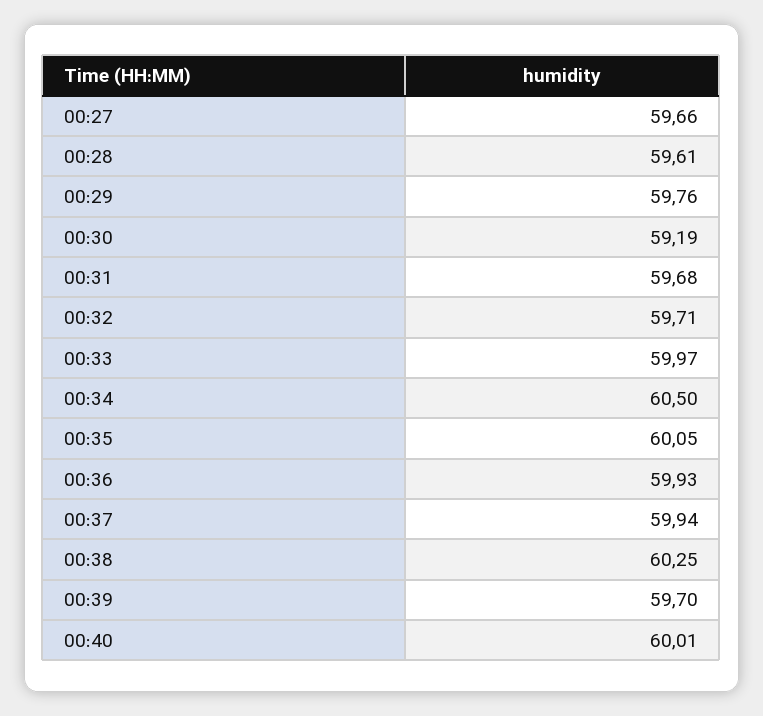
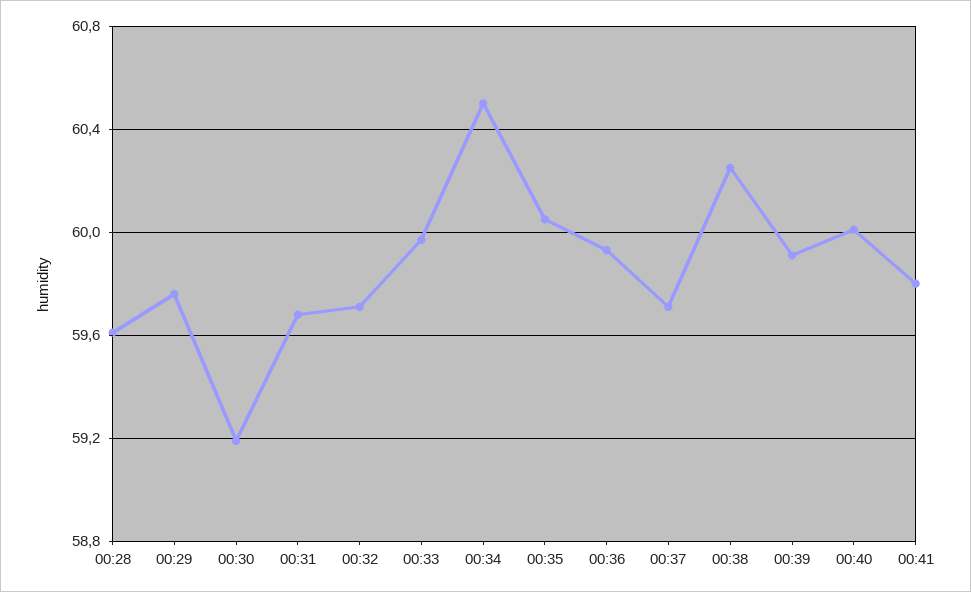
00:27: 59.66 -> none
00:37: 59.94 -> 59.7
00:39: 59.7 -> 59.9
00:41: none -> 59.8

